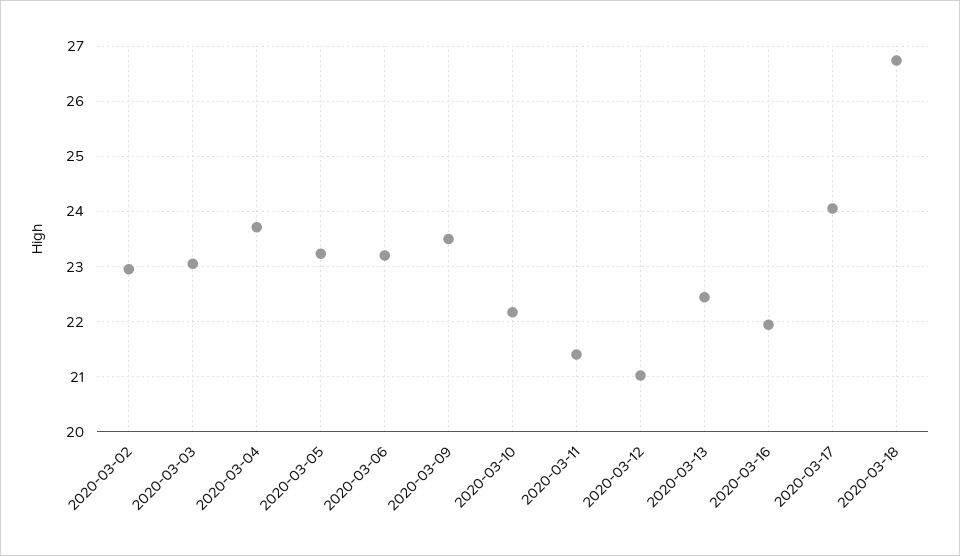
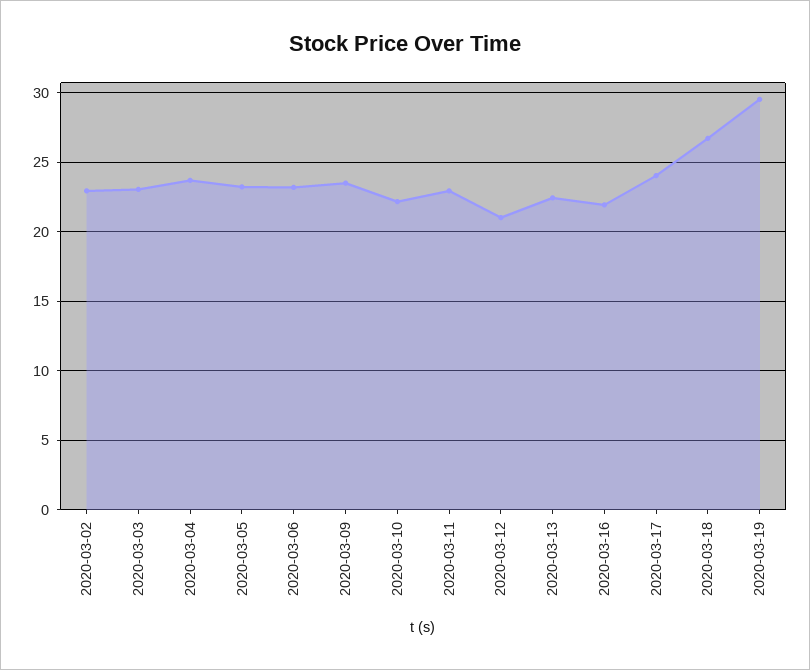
2020-03-11: 21.4 -> 23
2020-03-19: none -> 29.5

